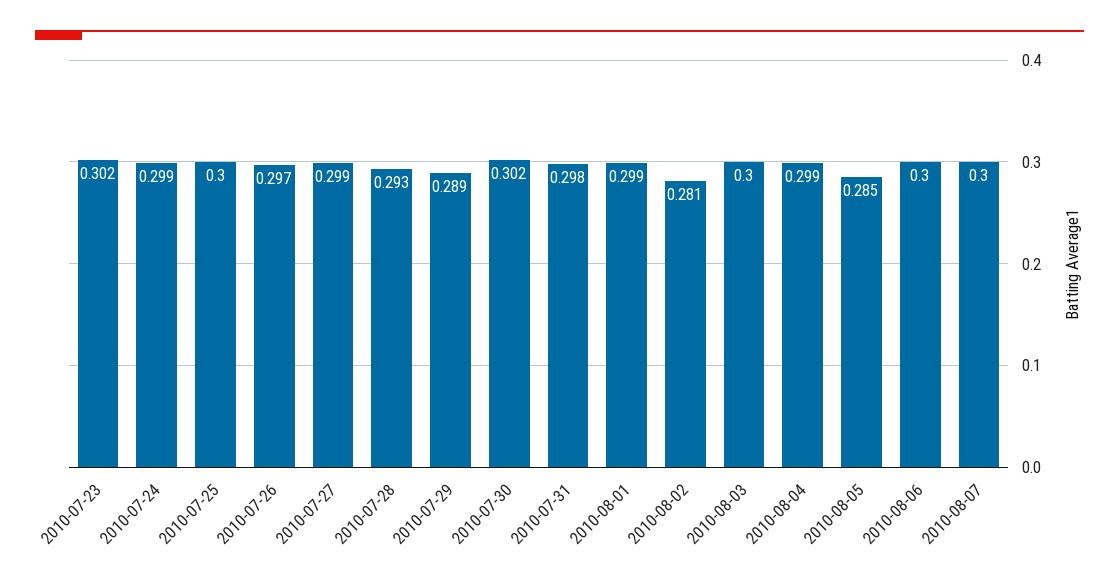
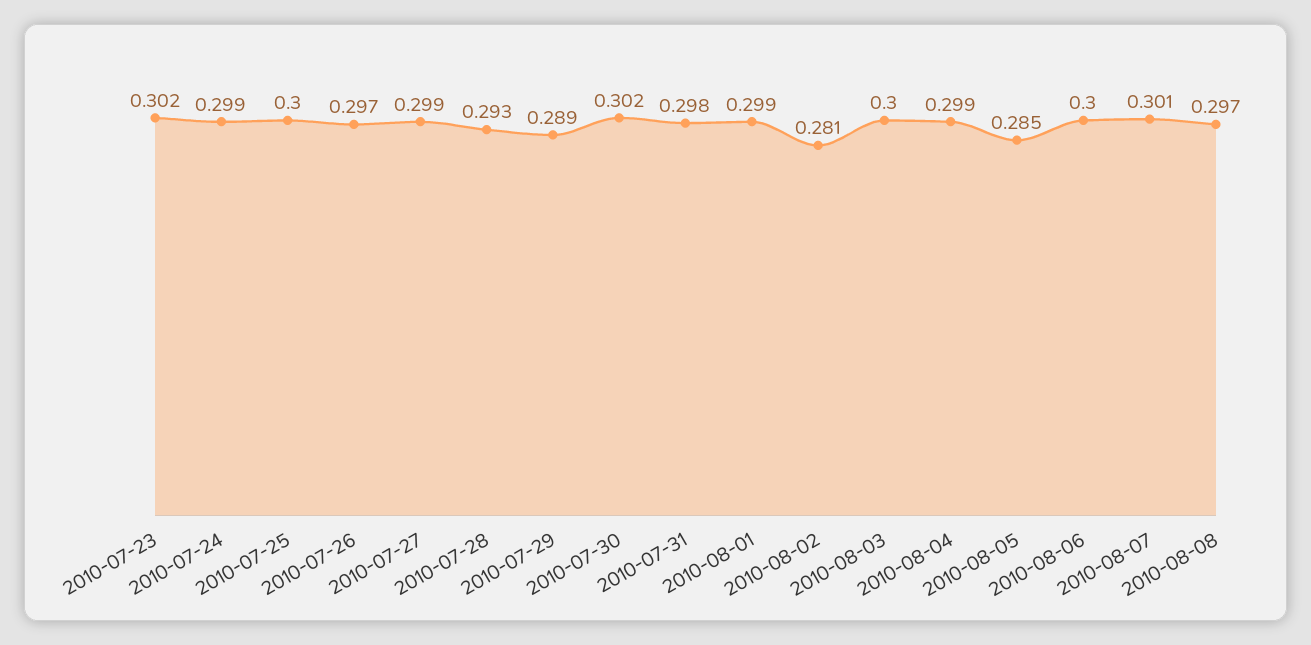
2010-08-07: 0.3 -> 0.301
2010-08-08: none -> 0.297

